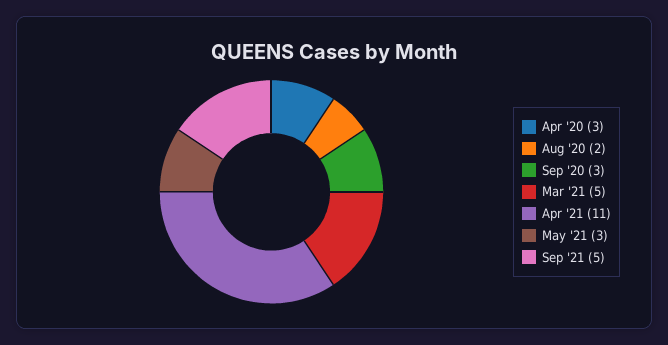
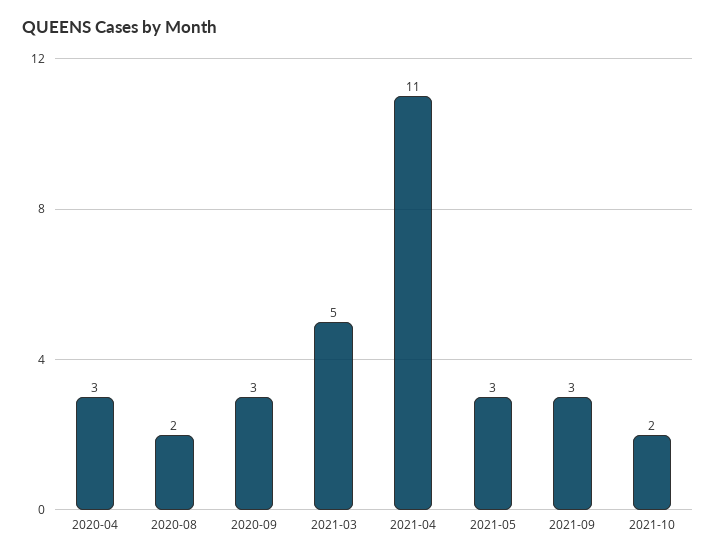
Sep '21: 5 -> 3
2021-10: none -> 2

